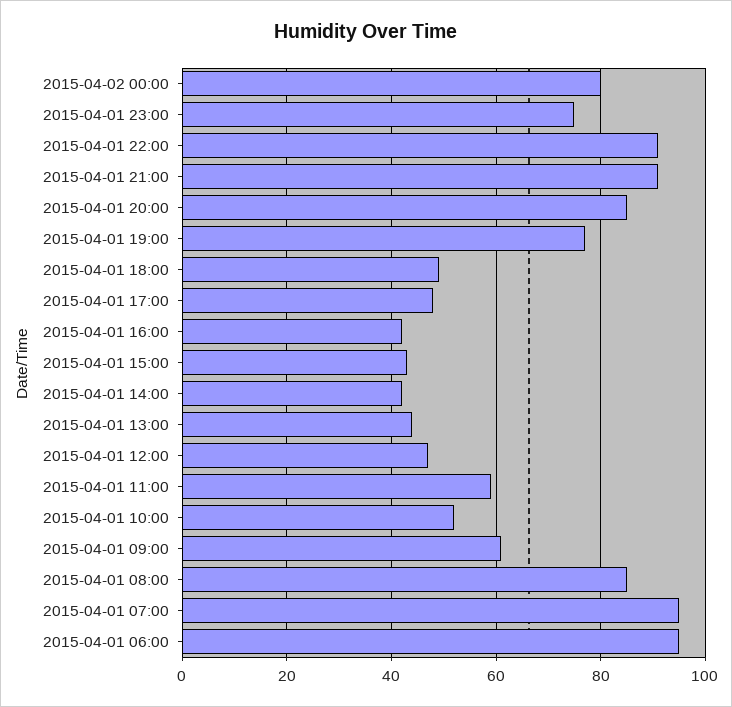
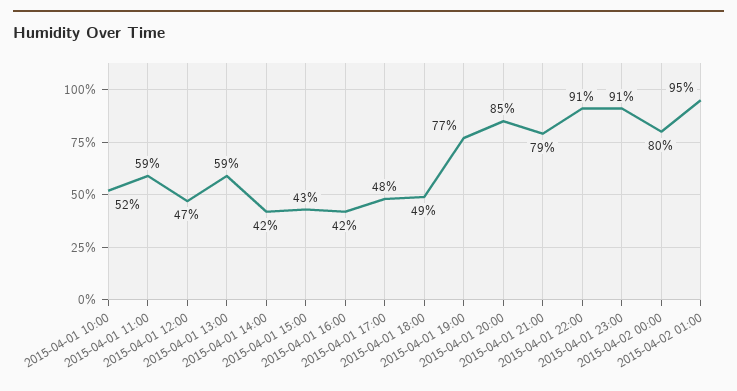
2015-04-01 23:00: 75 -> 91
2015-04-01 21:00: 90 -> 79
2015-04-01 13:00: 45 -> 59
2015-04-01 09:00: 60 -> none
2015-04-01 08:00: 85 -> none
2015-04-01 07:00: 95 -> none
2015-04-01 06:00: 95 -> none
2015-04-02 01:00: none -> 95

